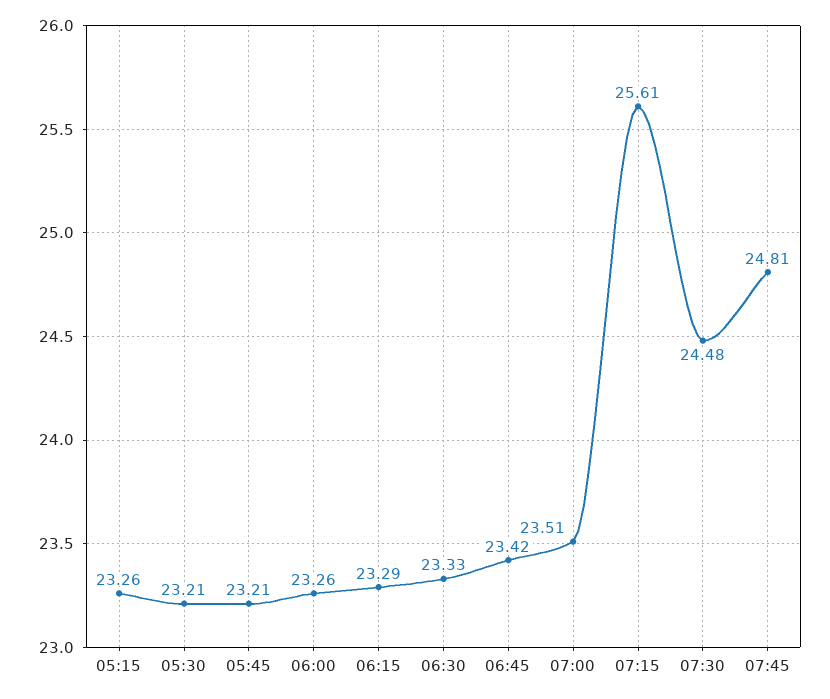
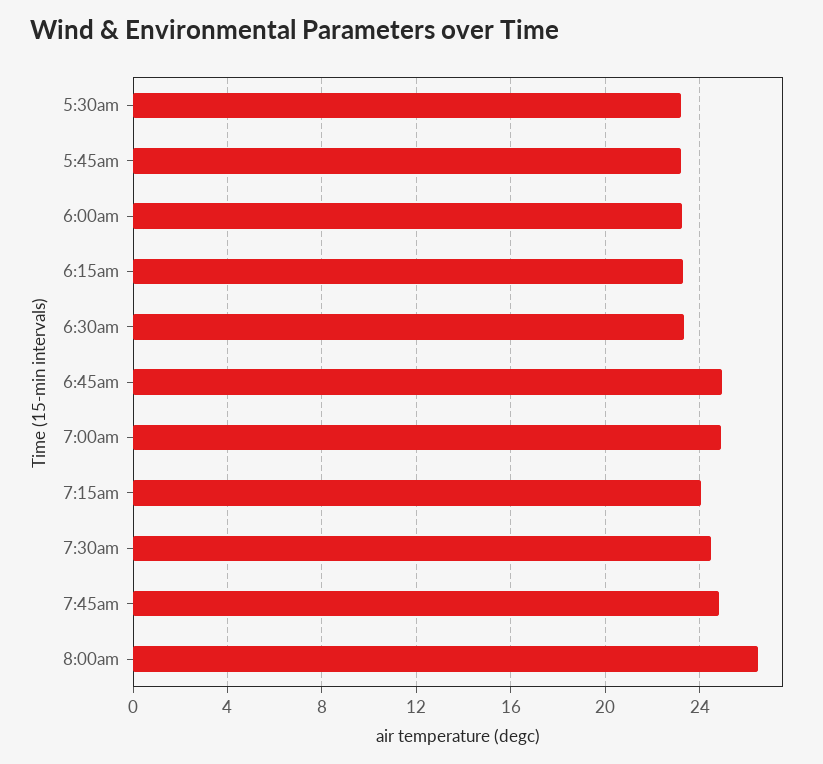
05:15: 23.26 -> none
06:45: 23.42 -> 25
07:00: 23.51 -> 25
07:15: 25.61 -> 24
8:00am: none -> 26.5

